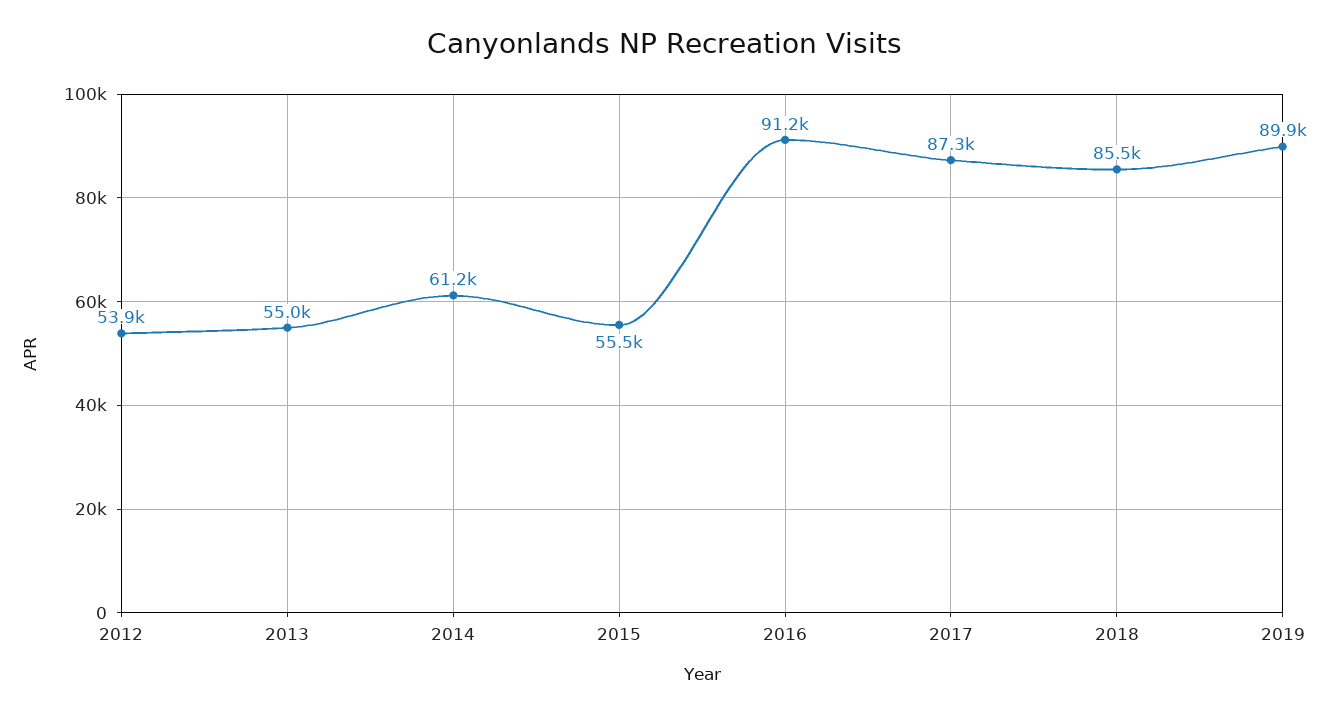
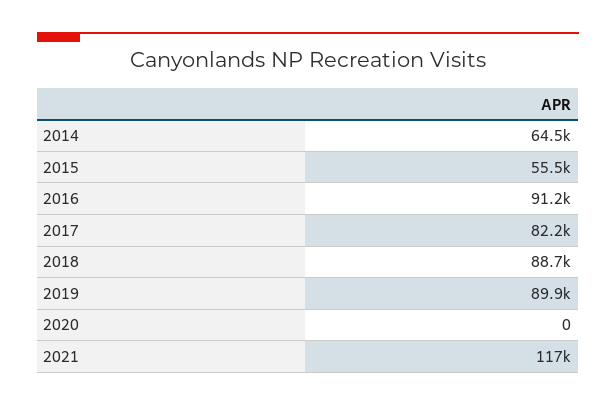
2012: 53900 -> none
2013: 55000 -> none
2014: 61200 -> 64500
2017: 87300 -> 82200
2018: 85500 -> 88700
2020: none -> 0
2021: none -> 117000

